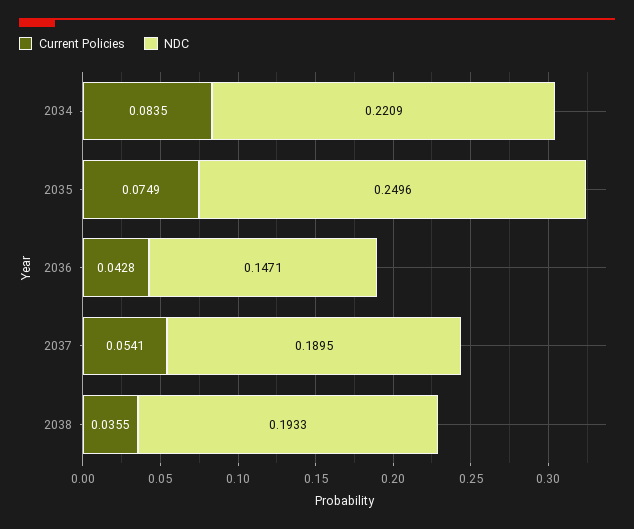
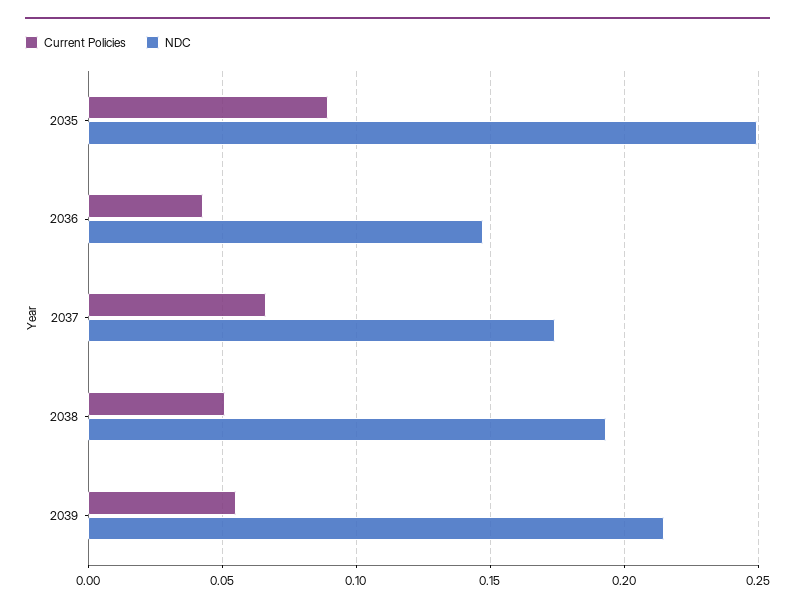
Current Policies, 2034: 0.0835 -> none
NDC, 2034: 0.2209 -> none
Current Policies, 2035: 0.0749 -> 0.09
Current Policies, 2037: 0.0541 -> 0.065
NDC, 2037: 0.1895 -> 0.175
Current Policies, 2038: 0.0355 -> 0.05
Current Policies, 2039: none -> 0.055
NDC, 2039: none -> 0.215

